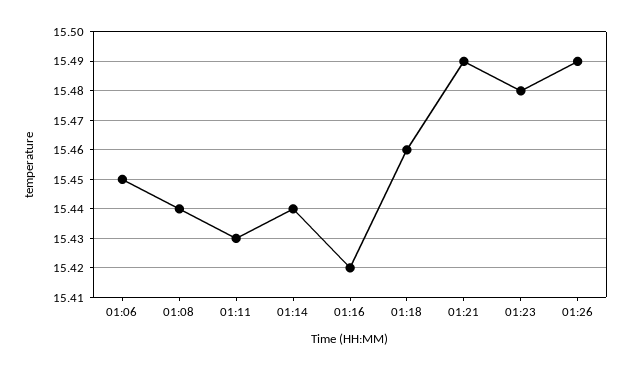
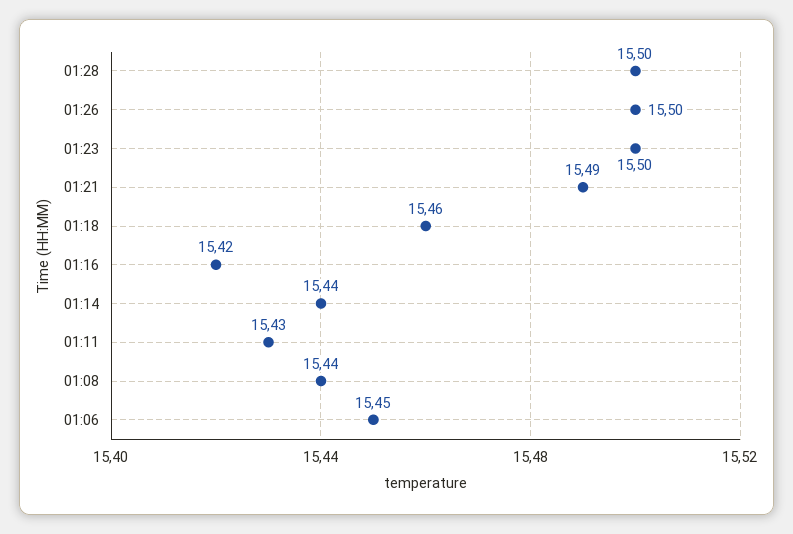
01:23: 15.48 -> 15.5
01:26: 15.49 -> 15.5
01:28: none -> 15.5

